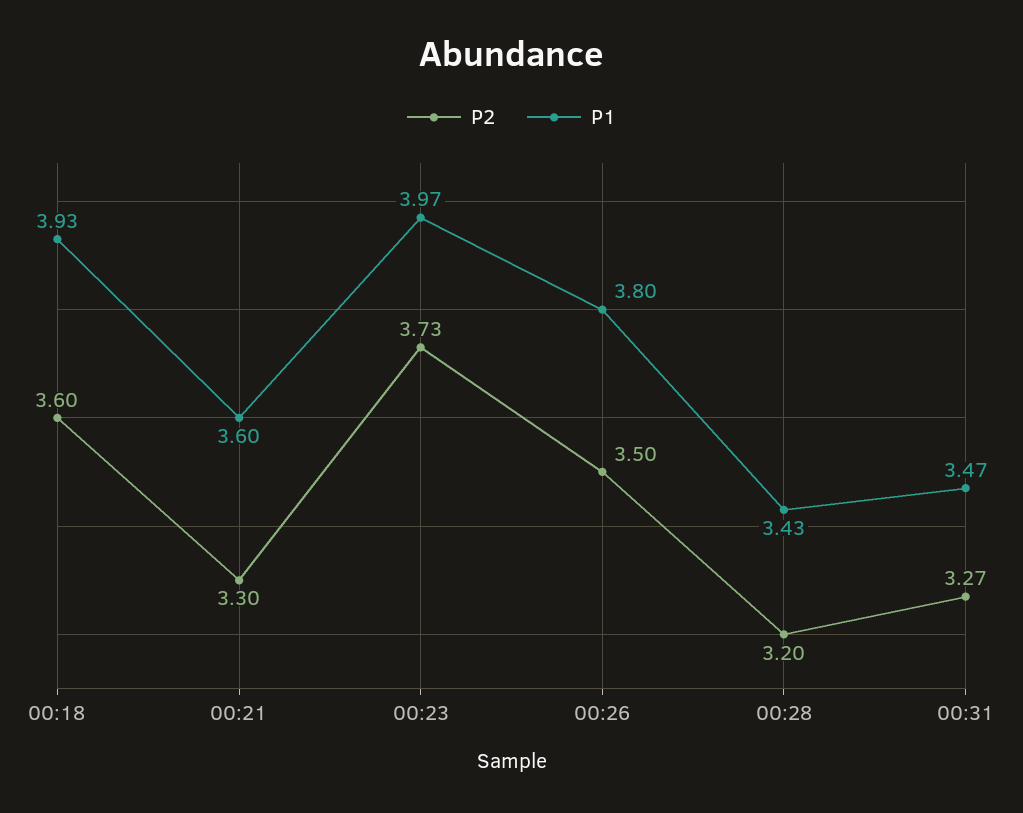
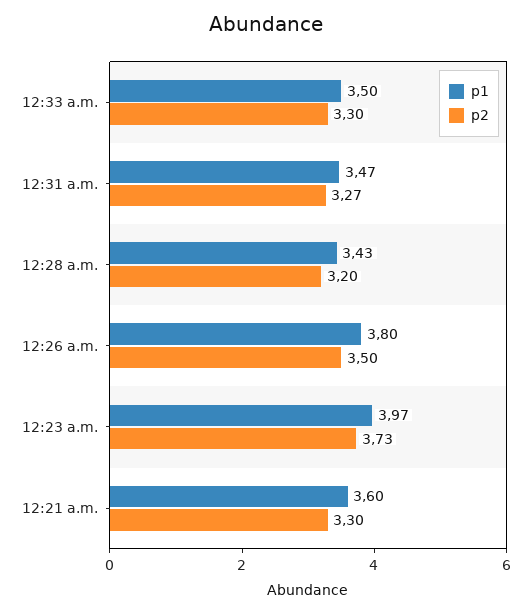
P2, 00:18: 3.6 -> none
P1, 00:18: 3.93 -> none
P1, 12:33 a.m.: none -> 3.5
P2, 12:33 a.m.: none -> 3.3

